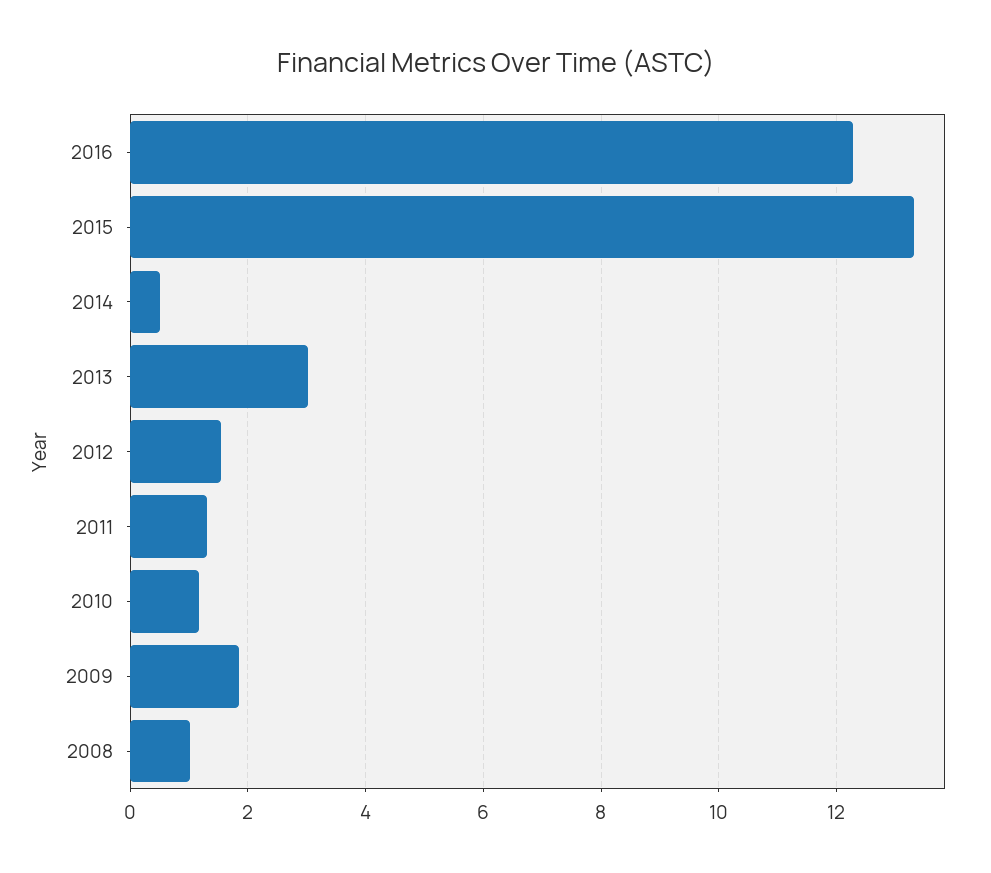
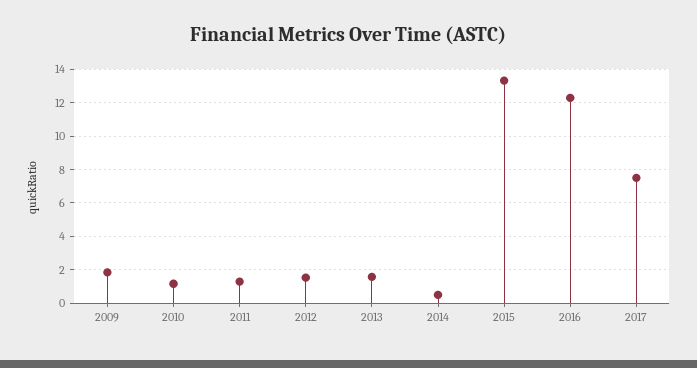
2013: 3 -> 1.5
2008: 1 -> none
2017: none -> 7.5

